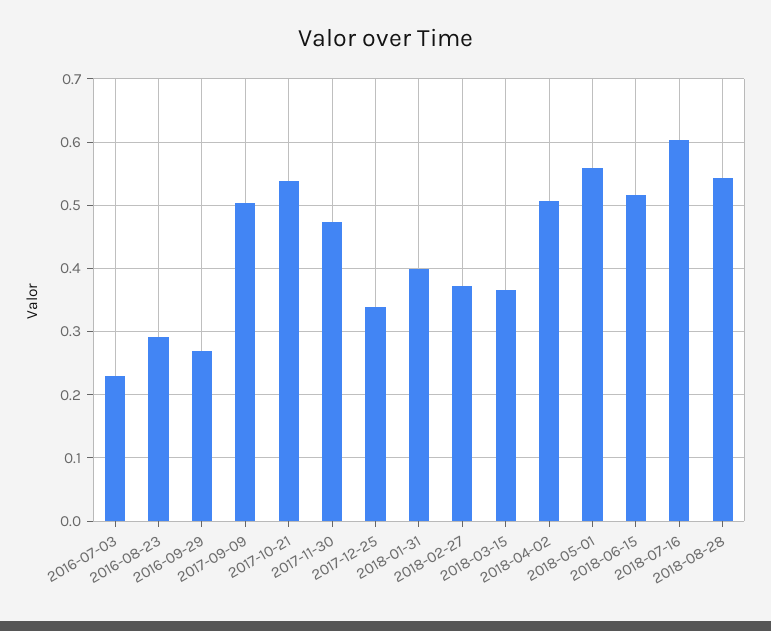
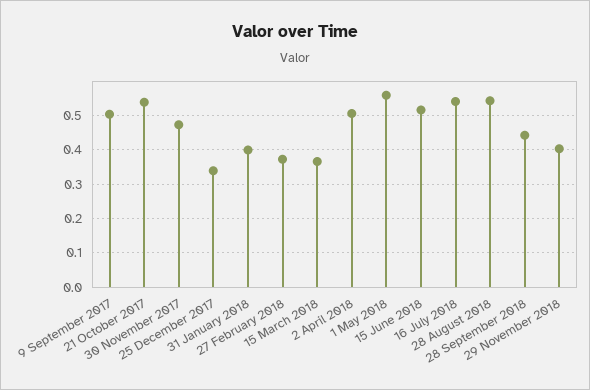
2016-07-03: 0.23 -> none
2016-08-23: 0.29 -> none
2016-09-29: 0.27 -> none
2018-07-16: 0.6 -> 0.54
28 September 2018: none -> 0.44
29 November 2018: none -> 0.4

